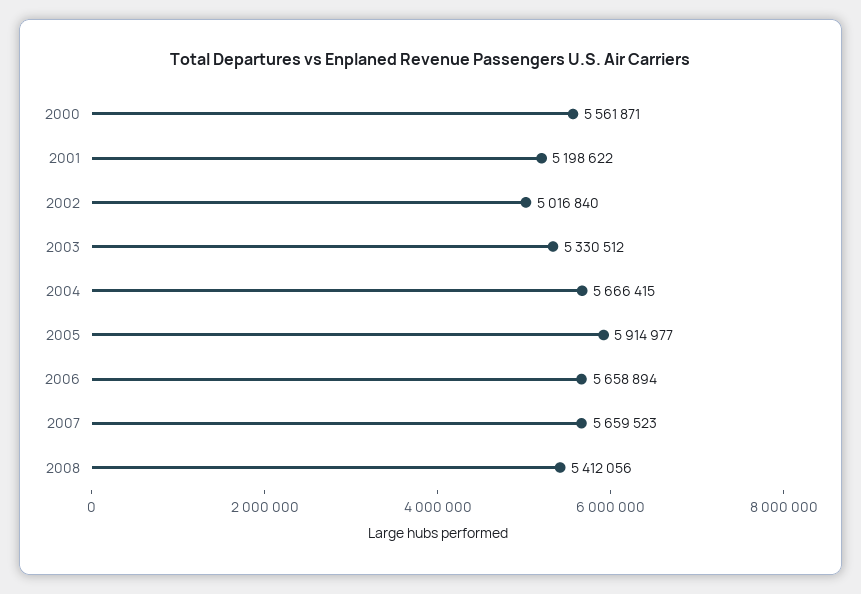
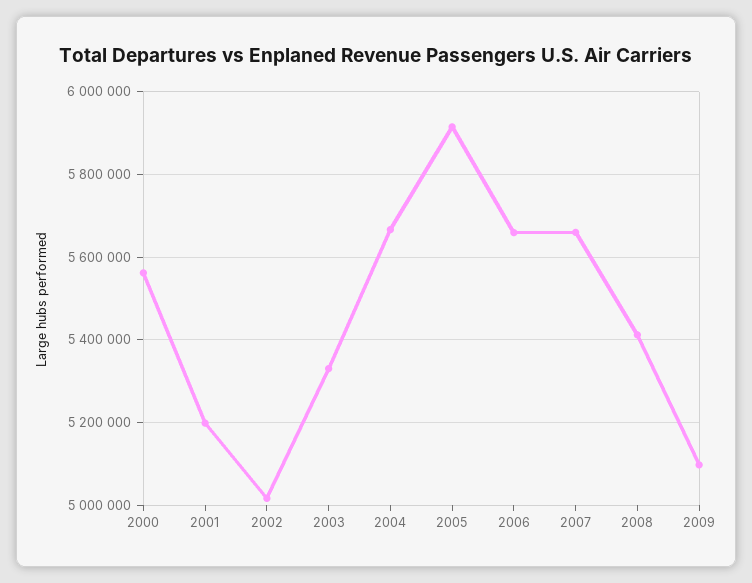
2009: none -> 5100000

